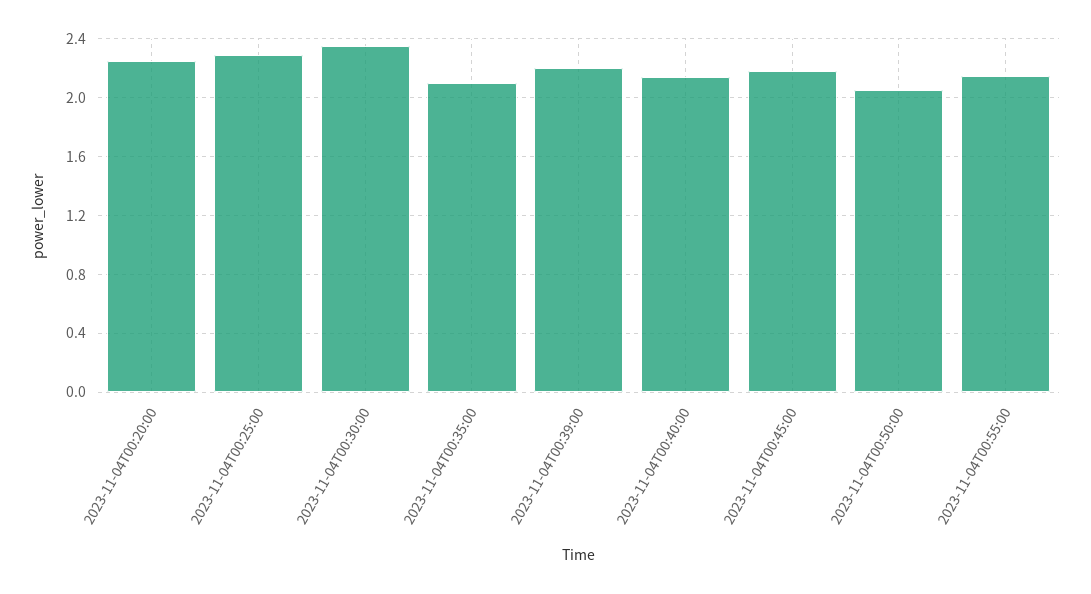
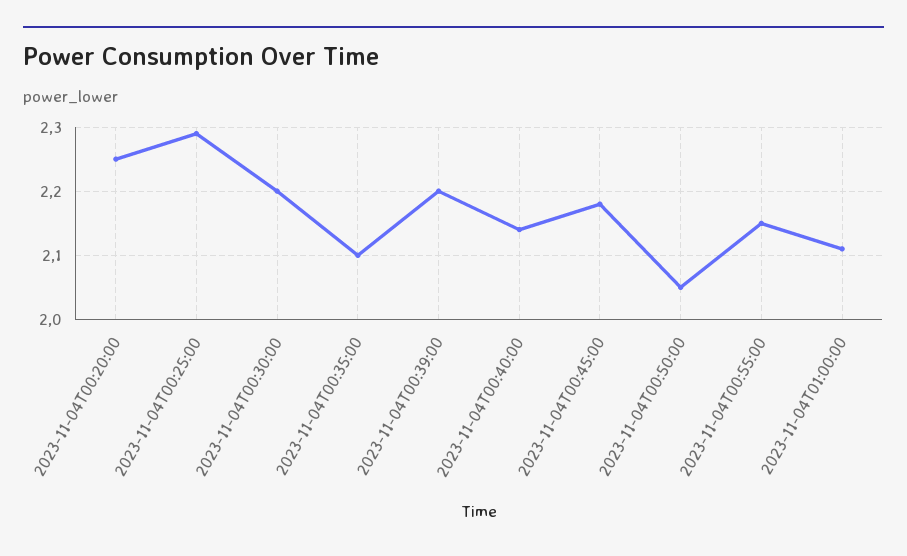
2023-11-04T00:30:00: 2.35 -> 2.2
2023-11-04T01:00:00: none -> 2.11

